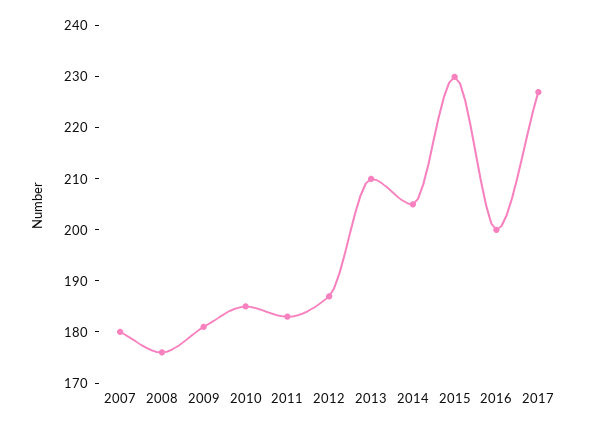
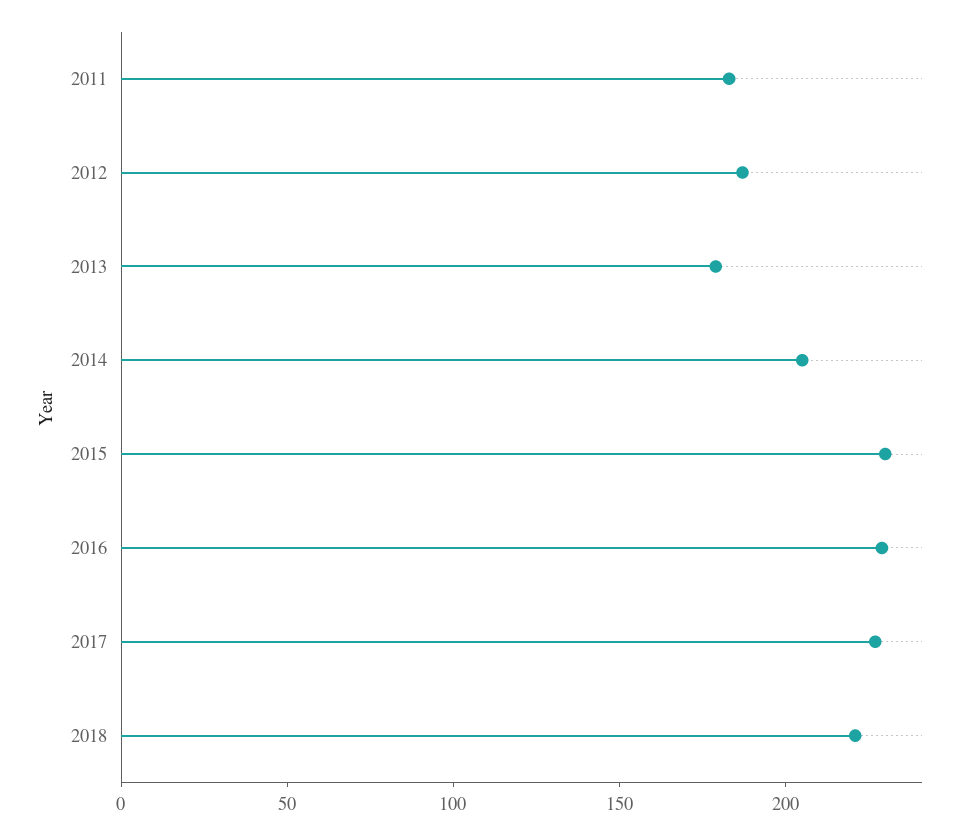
2007: 180 -> none
2008: 175 -> none
2009: 180 -> none
2010: 185 -> none
2013: 210 -> 180
2016: 200 -> 230
2018: none -> 220

